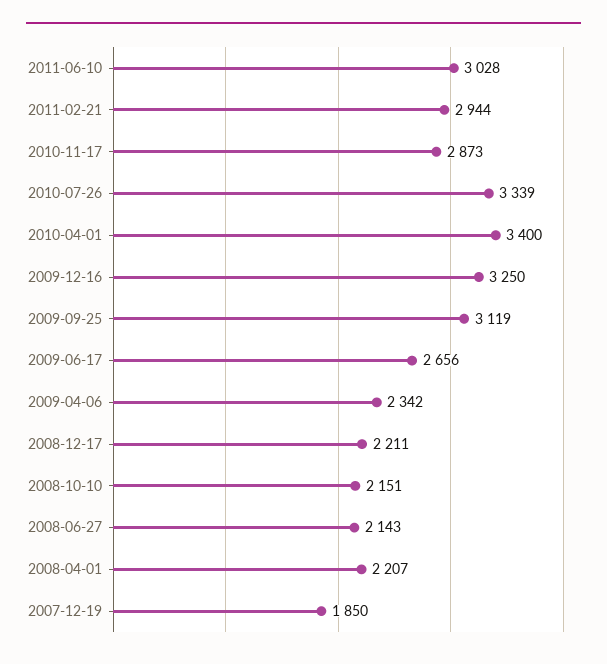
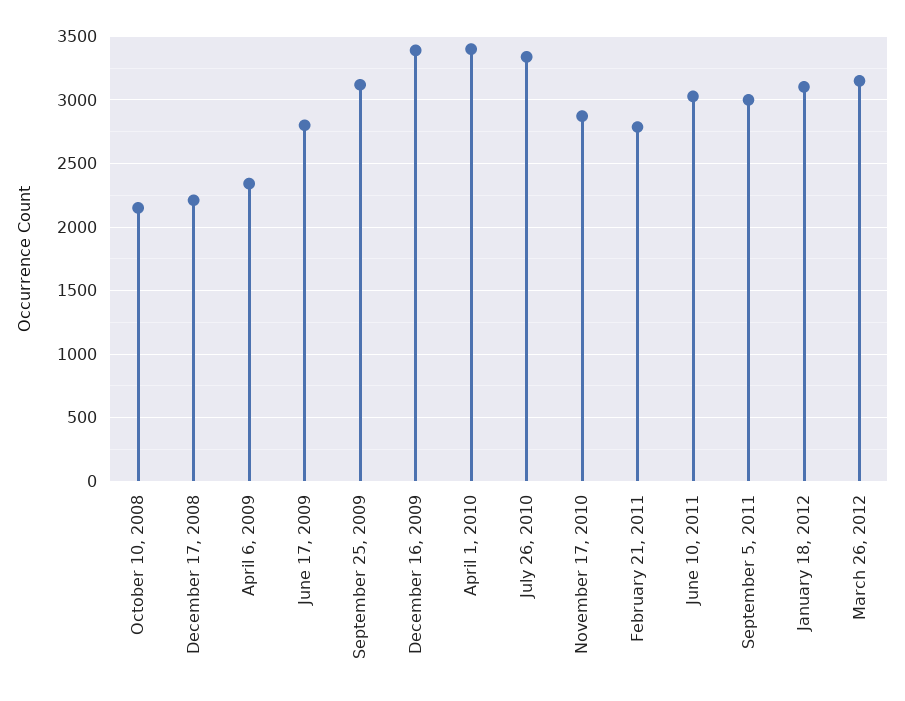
2011-02-21: 2944 -> 2800
2009-12-16: 3250 -> 3400
2009-06-17: 2656 -> 2800
2008-06-27: 2143 -> none
2008-04-01: 2207 -> none
2007-12-19: 1850 -> none
September 5, 2011: none -> 3000
January 18, 2012: none -> 3100
March 26, 2012: none -> 3150

